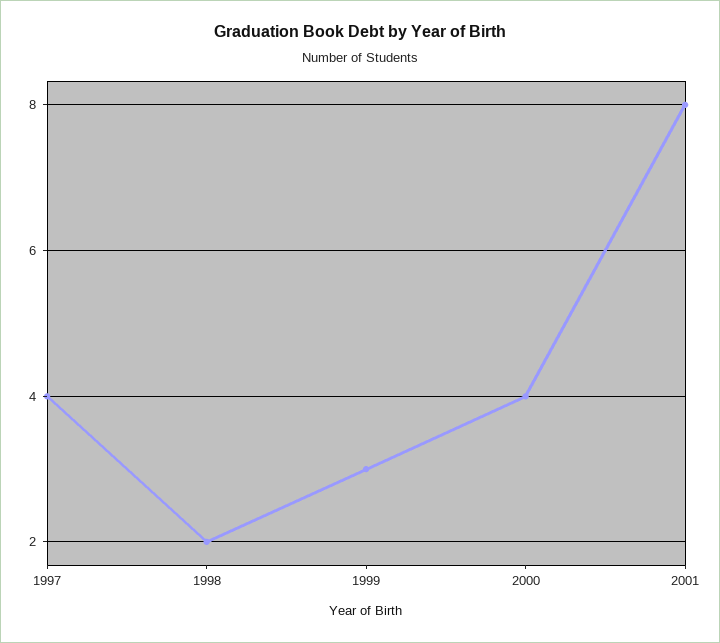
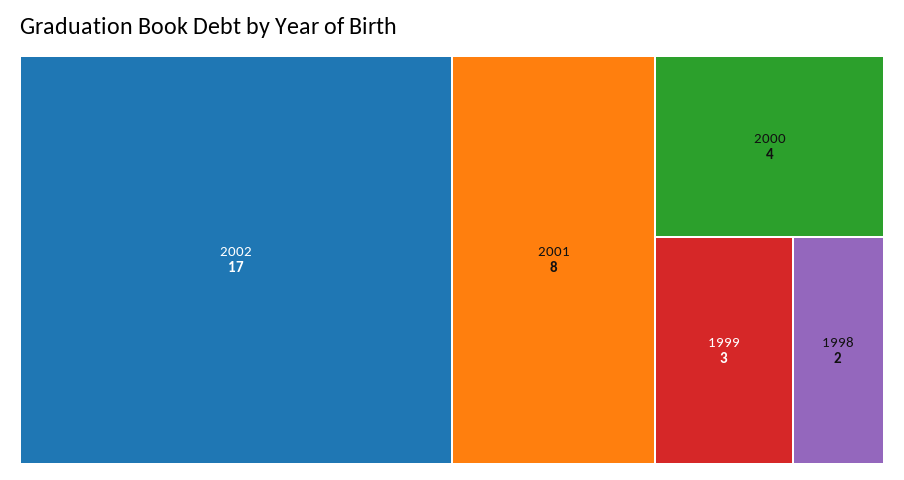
1997: 4 -> none
2002: none -> 17

